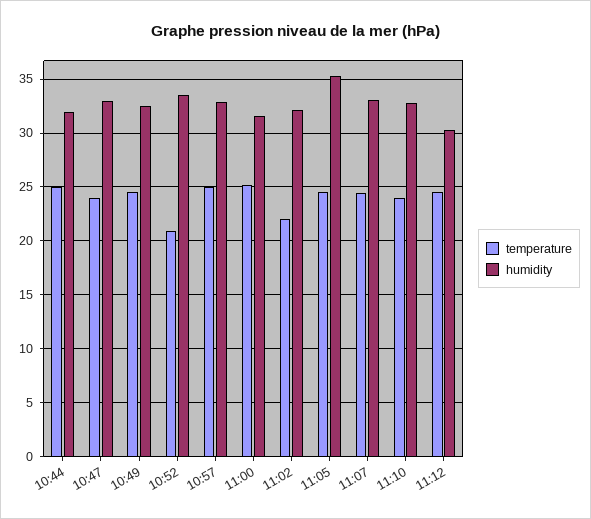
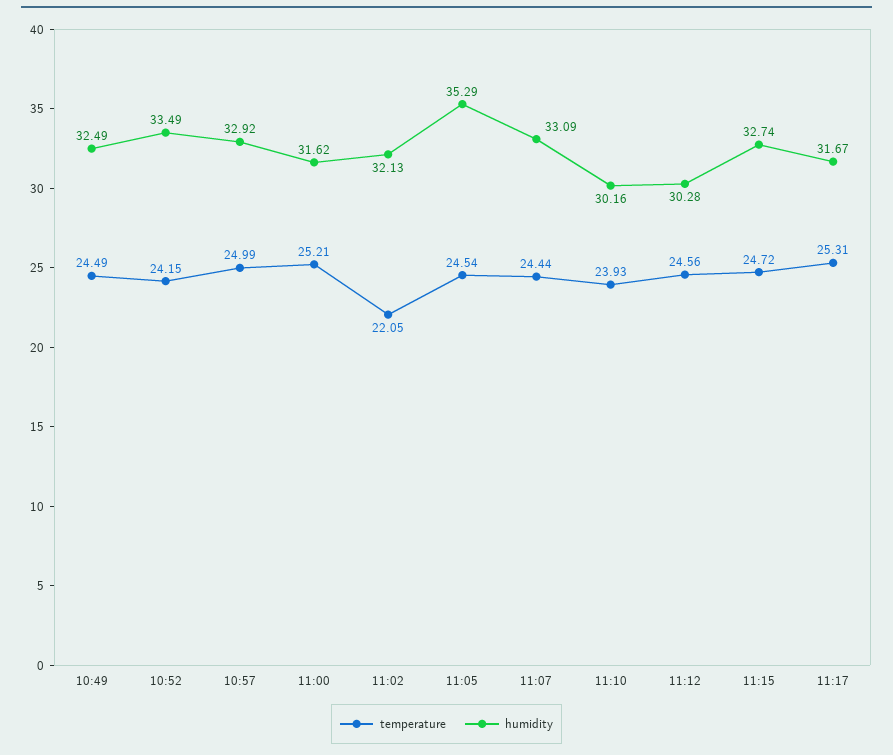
temperature, 10:44: 25 -> none
humidity, 10:44: 32 -> none
temperature, 10:47: 24 -> none
humidity, 10:47: 33 -> none
temperature, 10:52: 21 -> 24.15
humidity, 11:10: 33 -> 30.16
temperature, 11:15: none -> 24.72
humidity, 11:15: none -> 32.74
temperature, 11:17: none -> 25.31
humidity, 11:17: none -> 31.67

